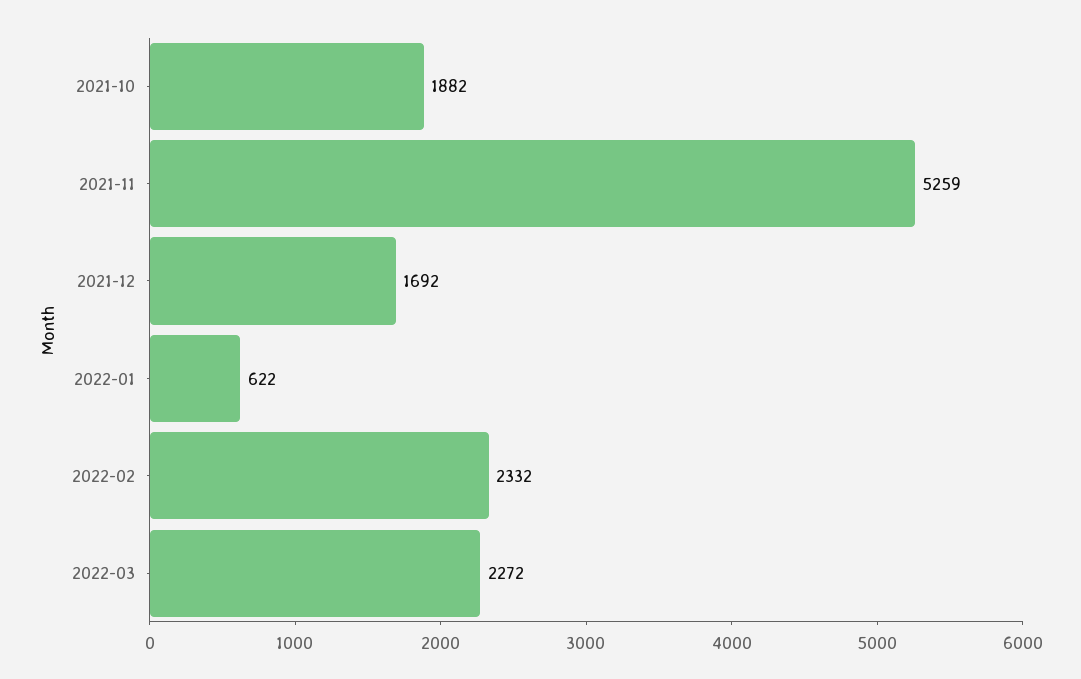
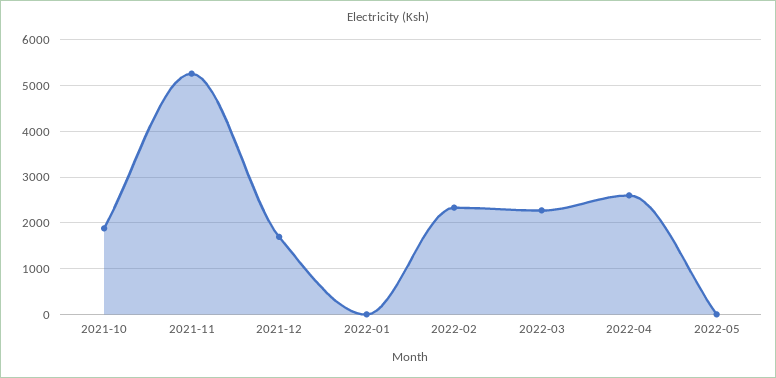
2022-01: 622 -> 0
2022-04: none -> 2600
2022-05: none -> 0

